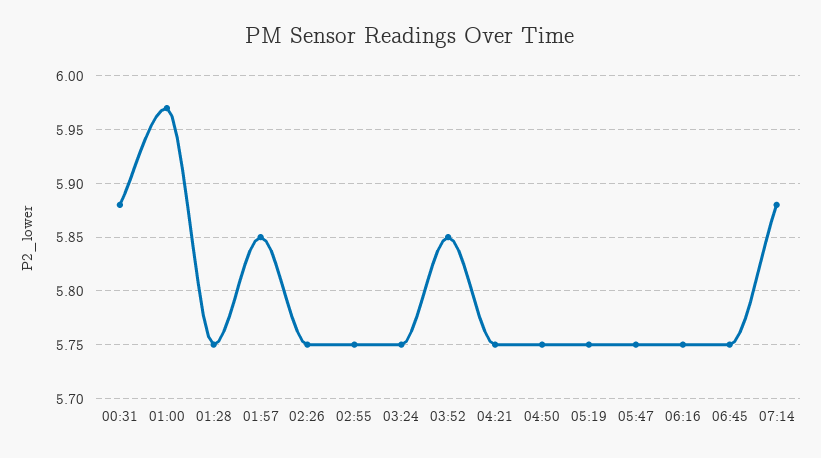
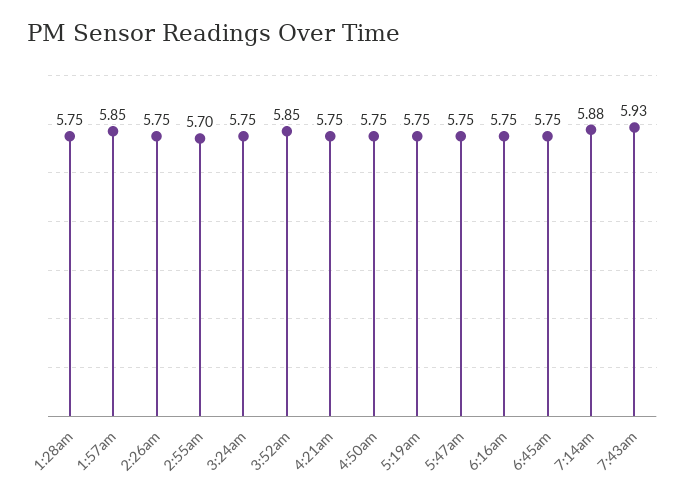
00:31: 5.88 -> none
01:00: 5.97 -> none
02:55: 5.75 -> 5.7
7:43am: none -> 5.93

